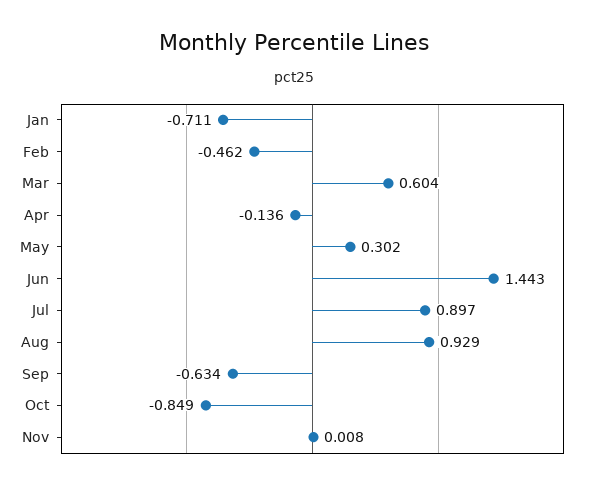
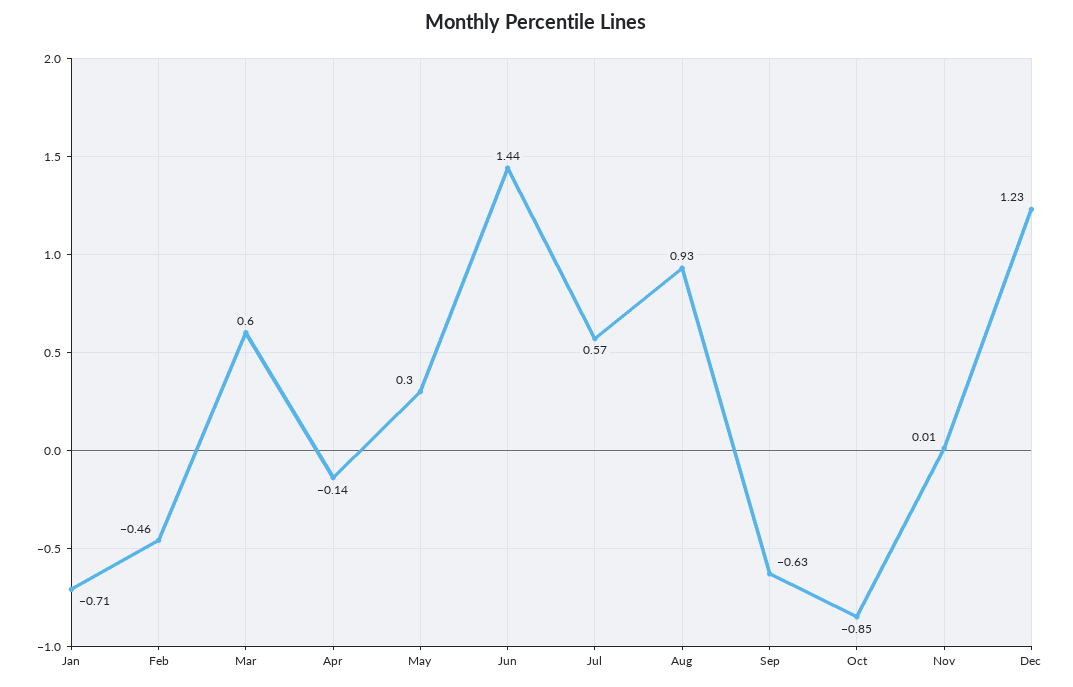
Jul: 0.897 -> 0.57
Dec: none -> 1.23

